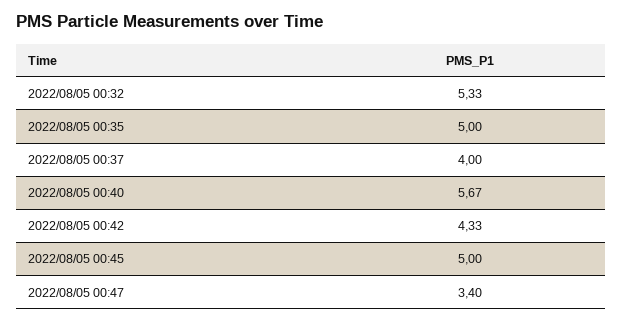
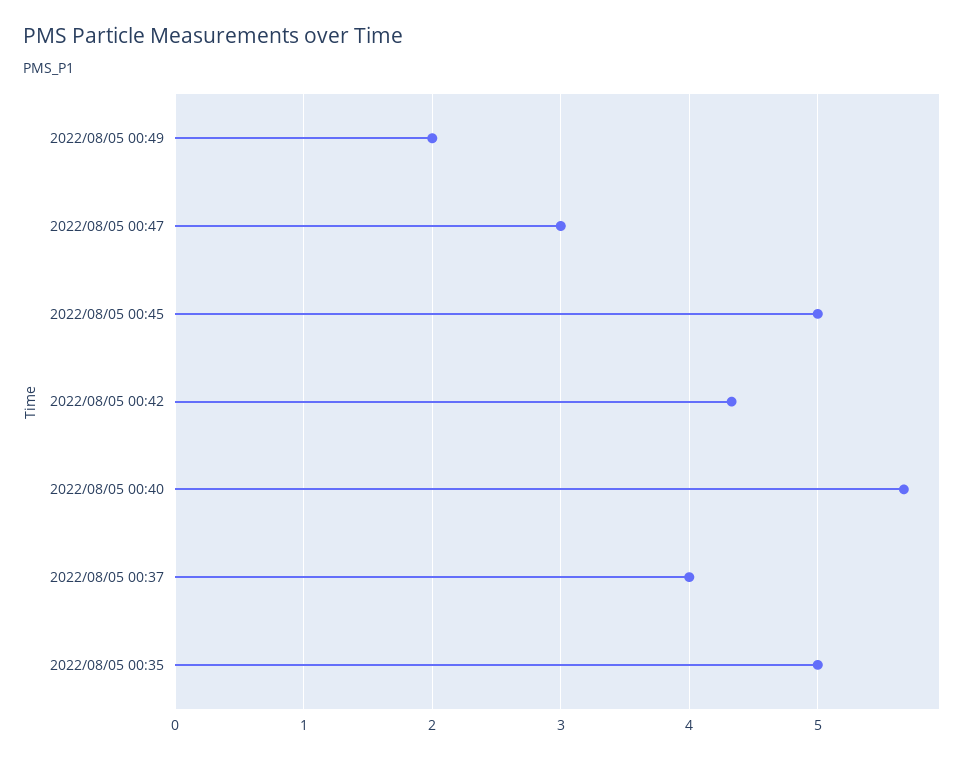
2022/08/05 00:32: 5.33 -> none
2022/08/05 00:47: 3.4 -> 3
2022/08/05 00:49: none -> 2

